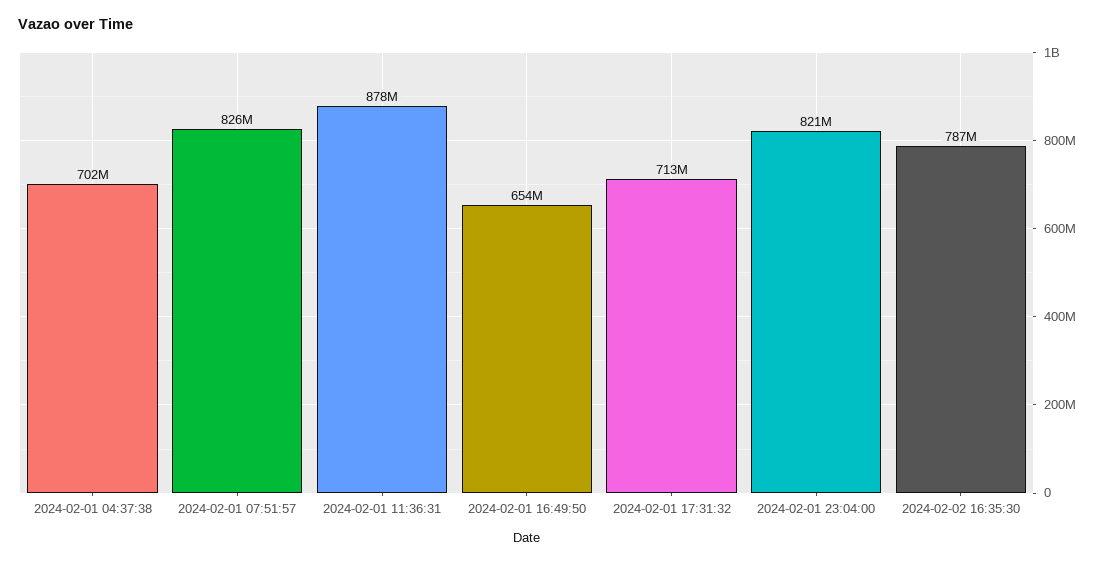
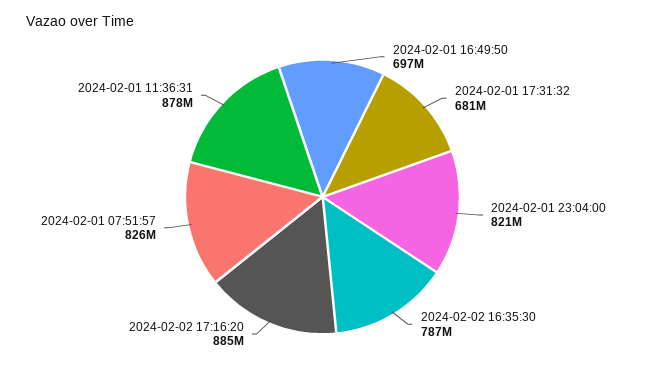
2024-02-01 04:37:38: 702000000 -> none
2024-02-01 16:49:50: 654000000 -> 697000000
2024-02-01 17:31:32: 713000000 -> 681000000
2024-02-02 17:16:20: none -> 885000000

